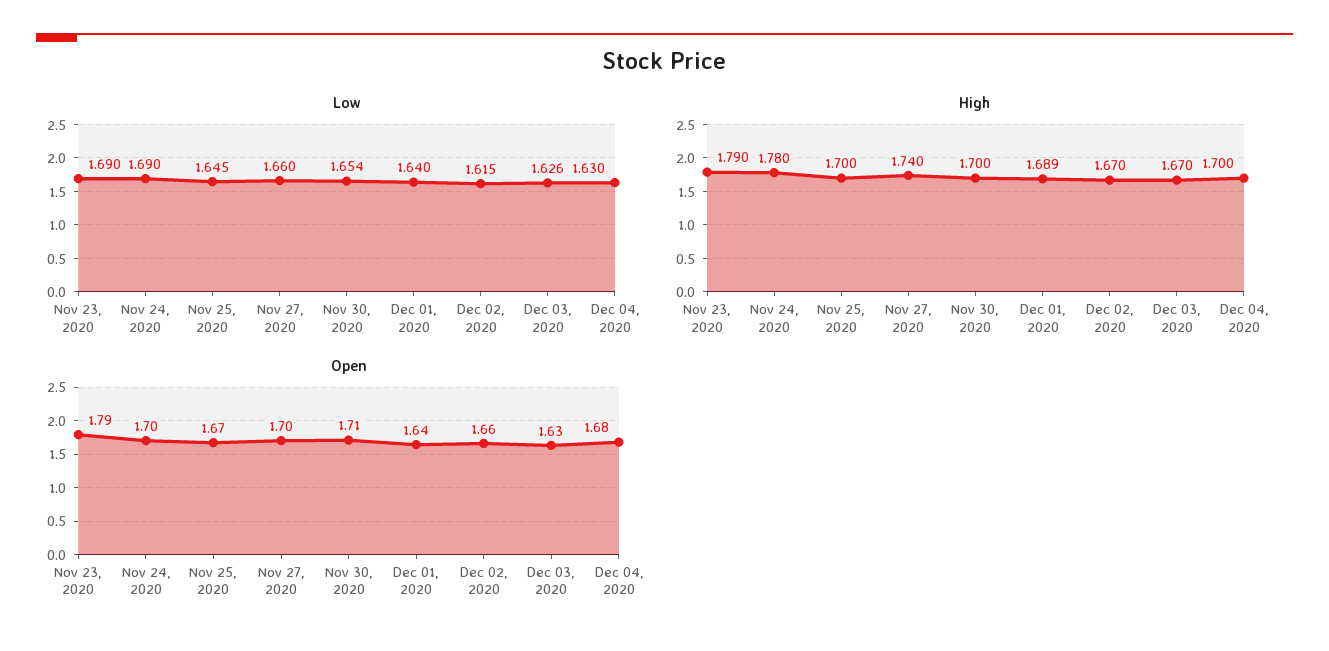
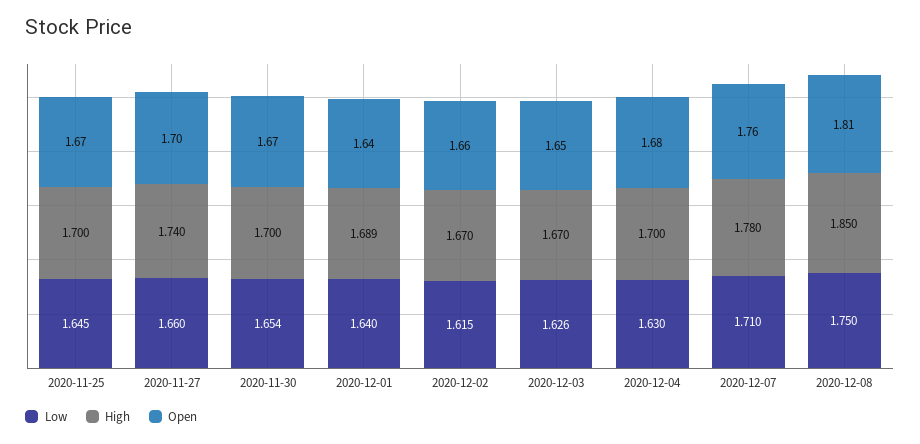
Low, Nov 23, 2020: 1.69 -> none
Low, Nov 24, 2020: 1.69 -> none
High, Nov 23, 2020: 1.79 -> none
High, Nov 24, 2020: 1.78 -> none
Open, Nov 23, 2020: 1.79 -> none
Open, Nov 24, 2020: 1.7 -> none
Open, Nov 30, 2020: 1.71 -> 1.67
Open, Dec 03, 2020: 1.63 -> 1.65
Low, 2020-12-07: none -> 1.71
High, 2020-12-07: none -> 1.78
Open, 2020-12-07: none -> 1.76
Low, 2020-12-08: none -> 1.75
High, 2020-12-08: none -> 1.85
Open, 2020-12-08: none -> 1.81

